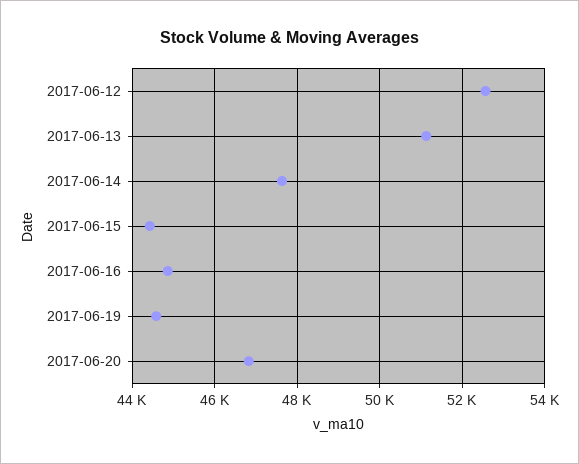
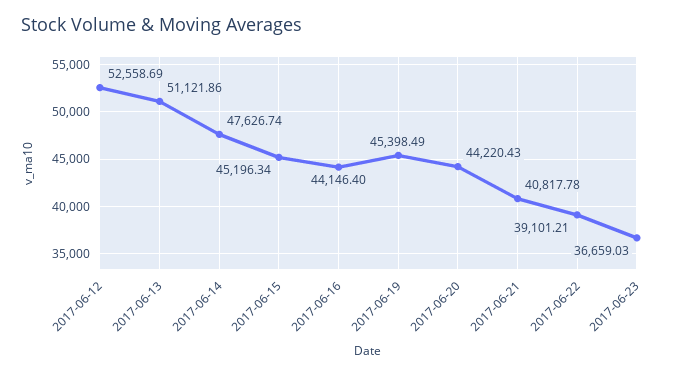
2017-06-15: 44400 -> 45196.34
2017-06-16: 44800 -> 44146.4
2017-06-19: 44600 -> 45398.49
2017-06-20: 46800 -> 44220.43
2017-06-21: none -> 40817.78
2017-06-22: none -> 39101.21
2017-06-23: none -> 36659.03

